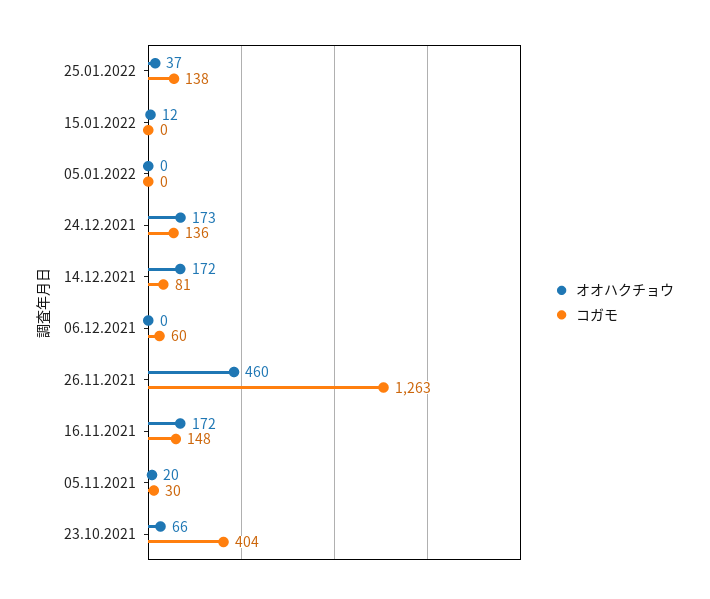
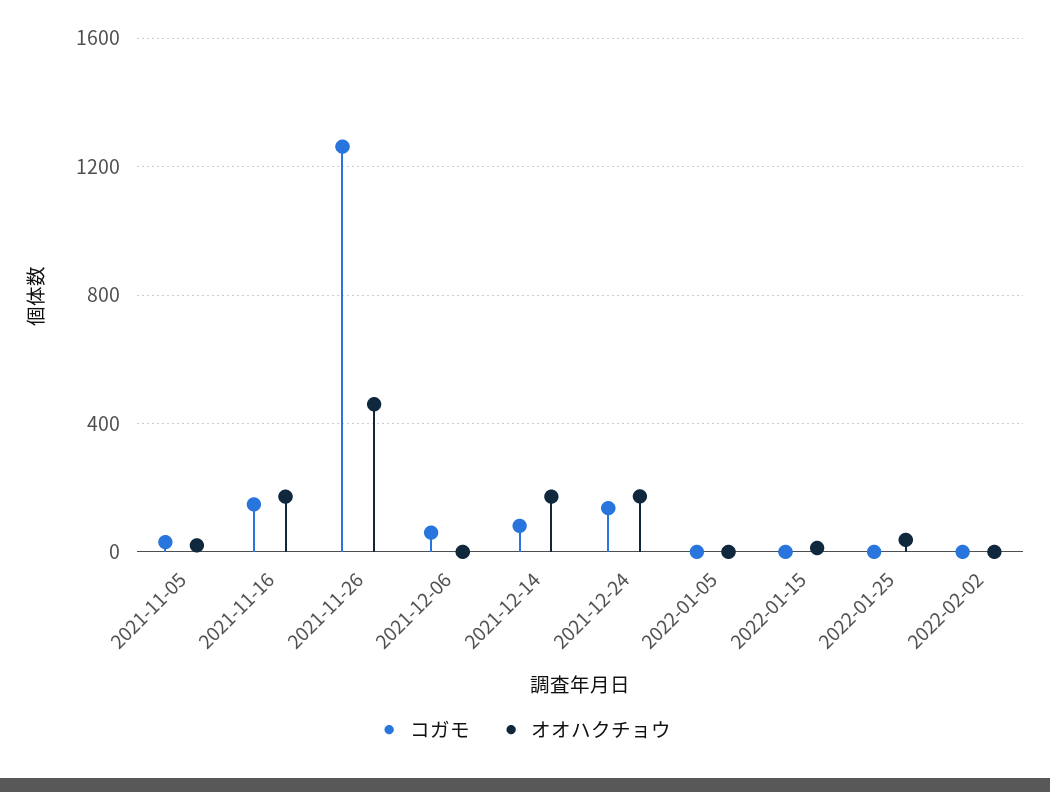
コガモ, 25.01.2022: 138 -> 0
オオハクチョウ, 23.10.2021: 66 -> none
コガモ, 23.10.2021: 404 -> none
コガモ, 2022-02-02: none -> 0
オオハクチョウ, 2022-02-02: none -> 0

